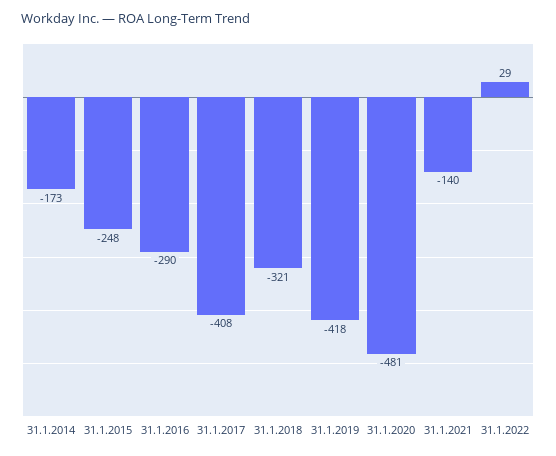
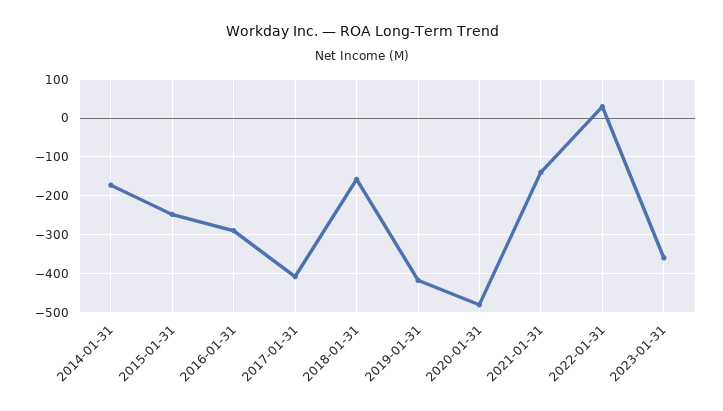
31.1.2018: -321 -> -160
2023-01-31: none -> -360

